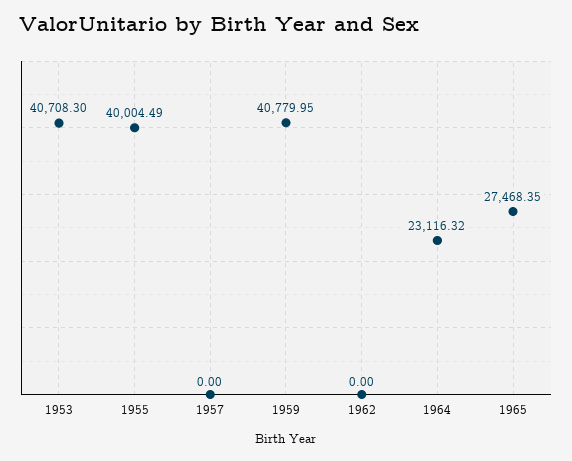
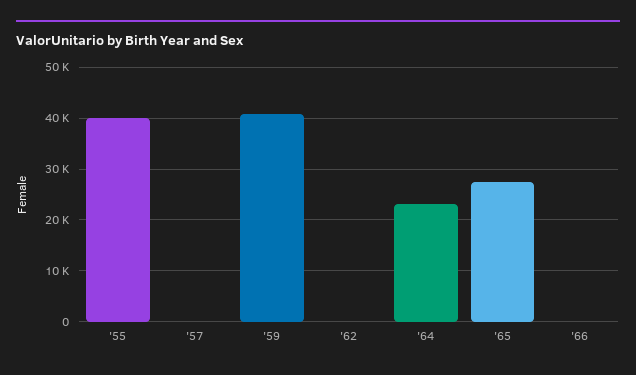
1953: 40708.3 -> none
'66: none -> 0

